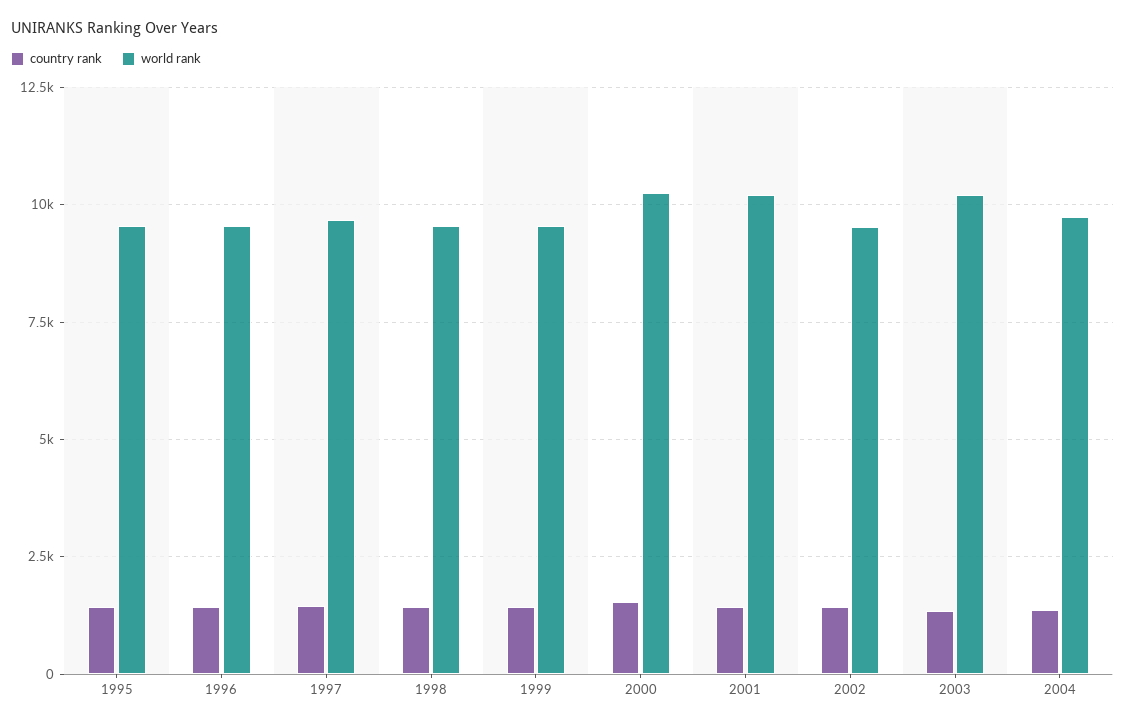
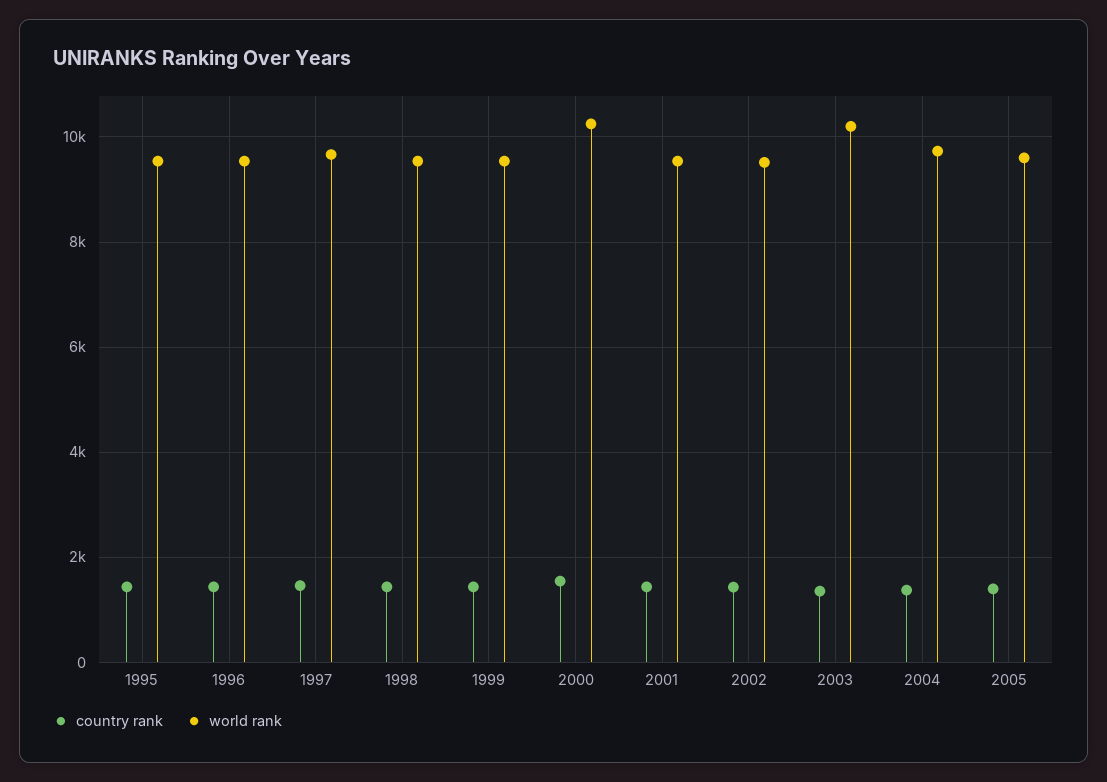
world rank, 2001: 10250 -> 9600
country rank, 2005: none -> 1400
world rank, 2005: none -> 9600

